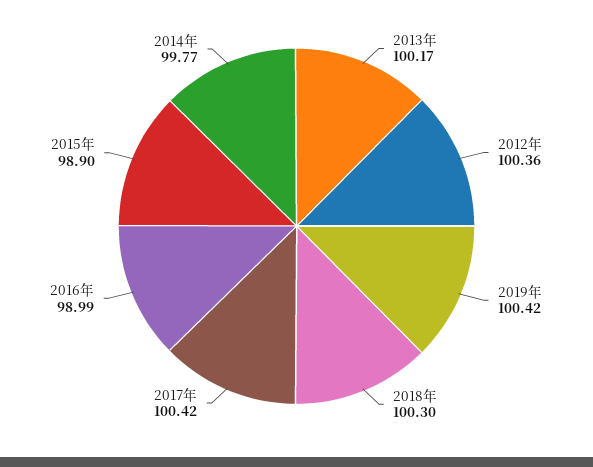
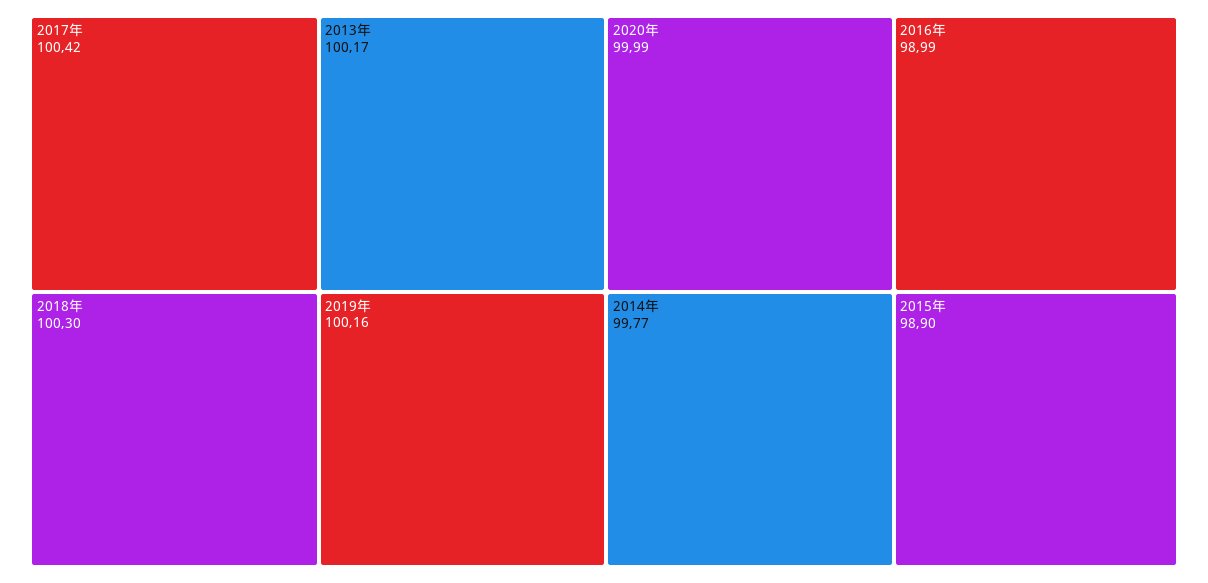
2012年: 100.36 -> none
2019年: 100.42 -> 100.16
2020年: none -> 99.99

